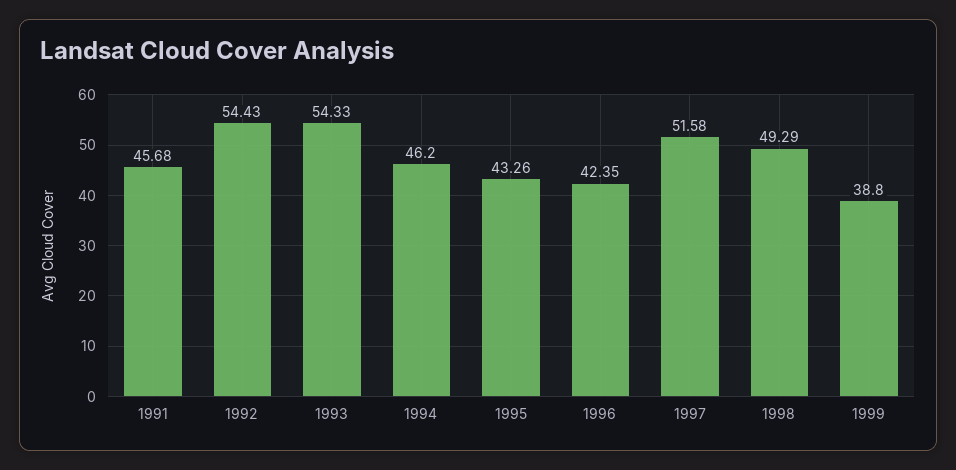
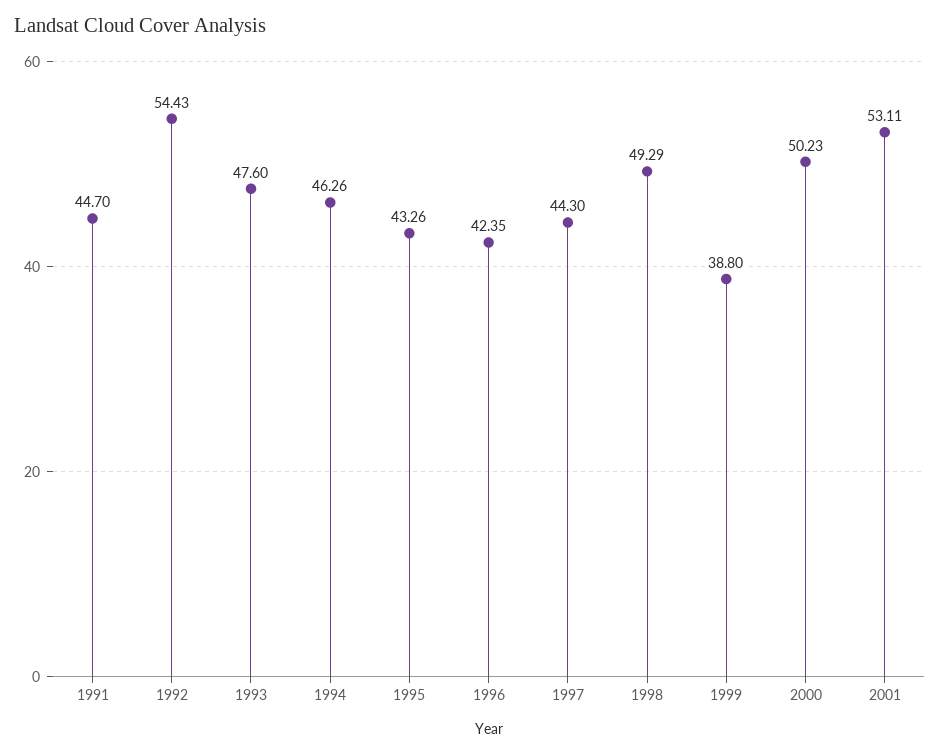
1991: 45.68 -> 44.7
1993: 54.33 -> 47.6
1994: 46.2 -> 46.26
1997: 51.58 -> 44.3
2000: none -> 50.23
2001: none -> 53.11

